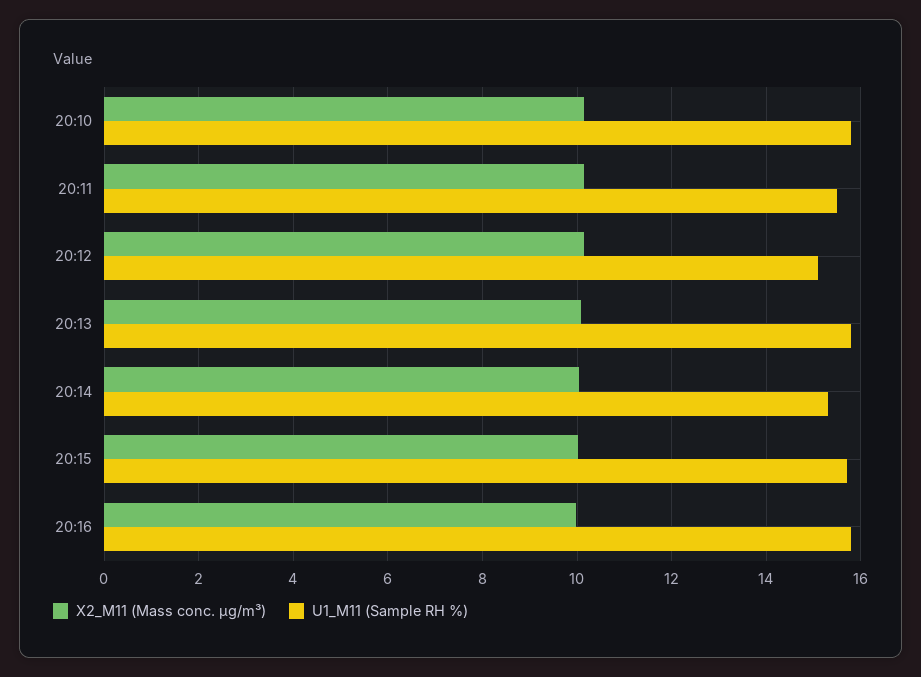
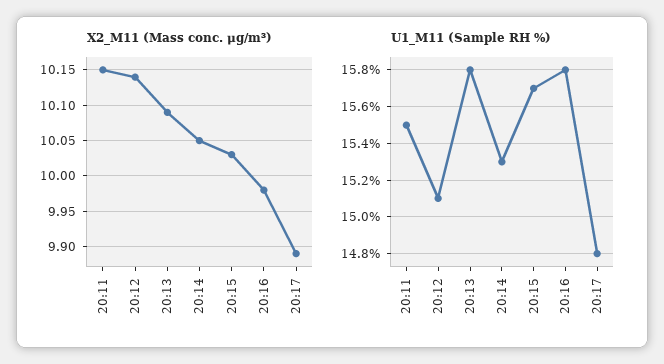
X2_M11 (Mass conc. μg/m³), 20:10: 10.2 -> none
U1_M11 (Sample RH %), 20:10: 15.8 -> none
X2_M11 (Mass conc. μg/m³), 20:17: none -> 9.89
U1_M11 (Sample RH %), 20:17: none -> 14.8

